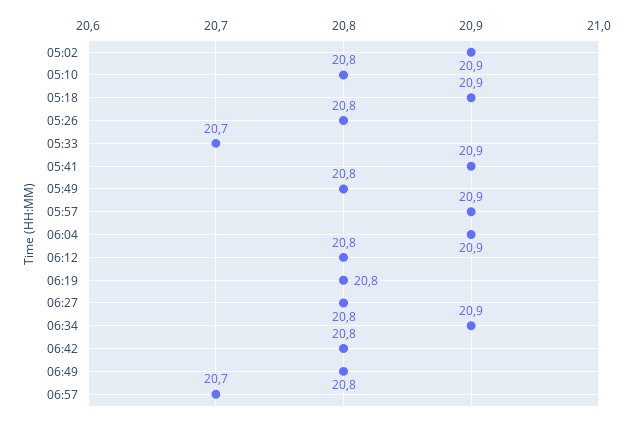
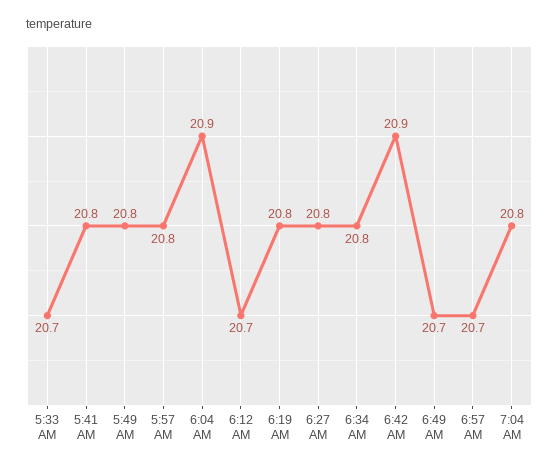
05:02: 20.9 -> none
05:10: 20.8 -> none
05:18: 20.9 -> none
05:26: 20.8 -> none
05:41: 20.9 -> 20.8
05:57: 20.9 -> 20.8
06:12: 20.8 -> 20.7
06:34: 20.9 -> 20.8
06:42: 20.8 -> 20.9
06:49: 20.8 -> 20.7
7:04 AM: none -> 20.8

